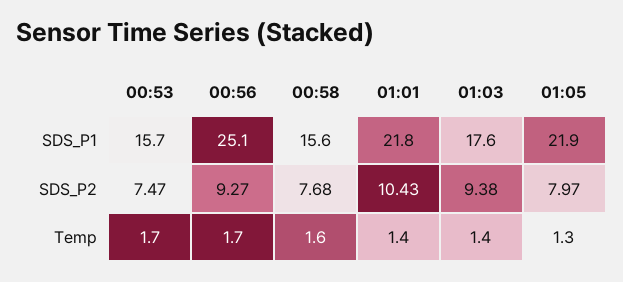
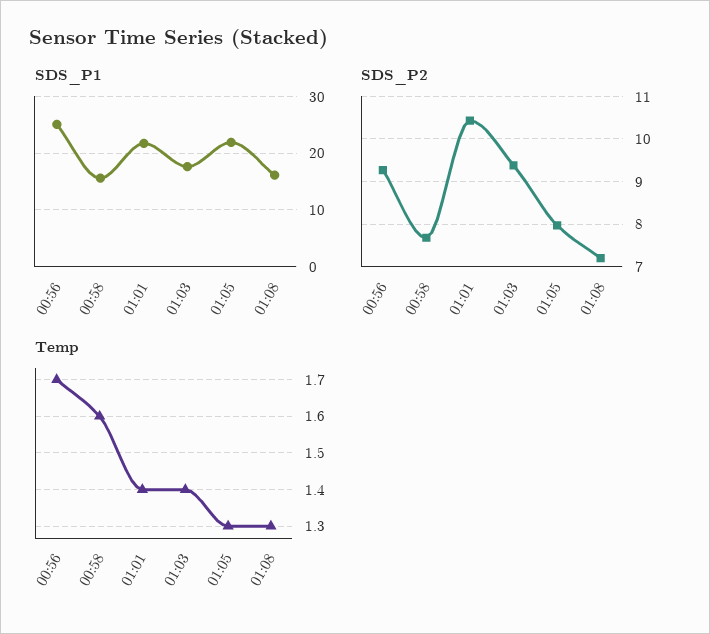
SDS_P1, 00:53: 15.7 -> none
SDS_P2, 00:53: 7.47 -> none
Temp, 00:53: 1.7 -> none
SDS_P1, 01:08: none -> 16
SDS_P2, 01:08: none -> 7.2
Temp, 01:08: none -> 1.3

